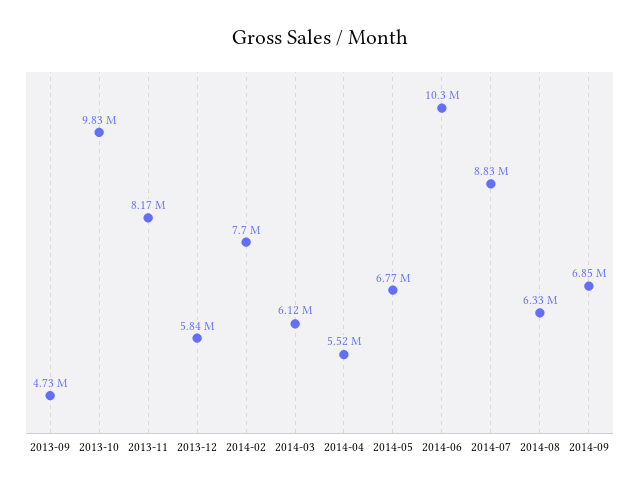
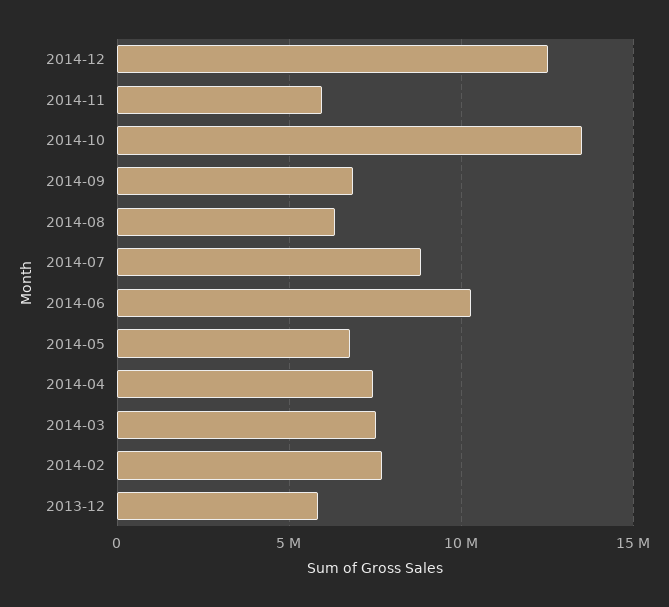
2013-09: 4730000 -> none
2013-10: 9830000 -> none
2013-11: 8170000 -> none
2014-03: 6120000 -> 7500000
2014-04: 5520000 -> 7500000
2014-12: none -> 12500000
2014-11: none -> 6000000
2014-10: none -> 13500000

